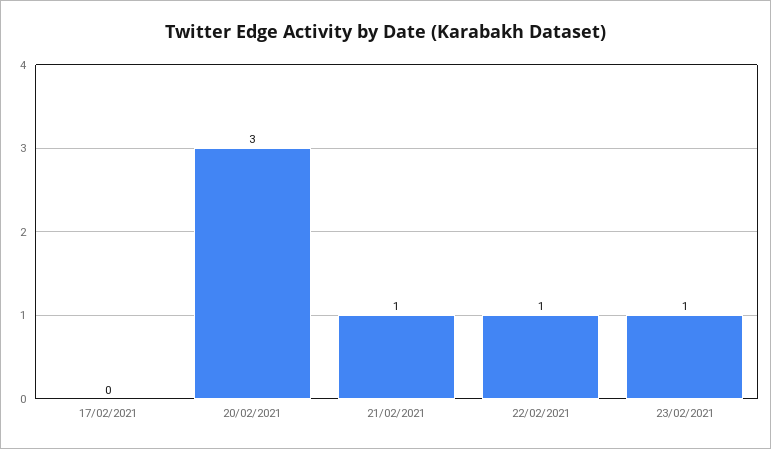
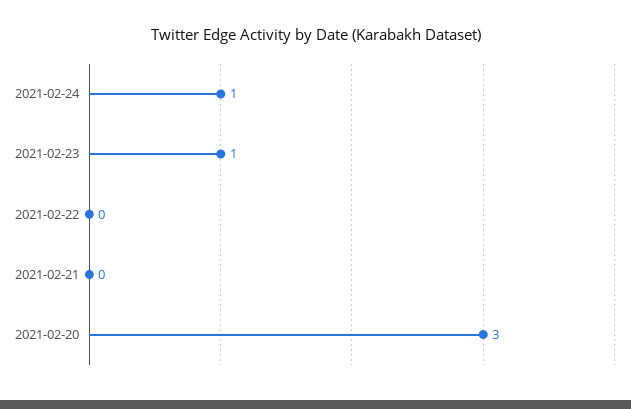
17/02/2021: 0 -> none
21/02/2021: 1 -> 0
22/02/2021: 1 -> 0
2021-02-24: none -> 1

